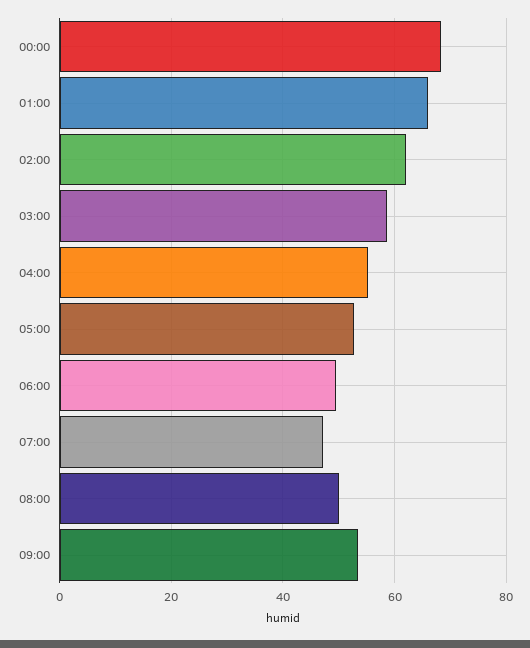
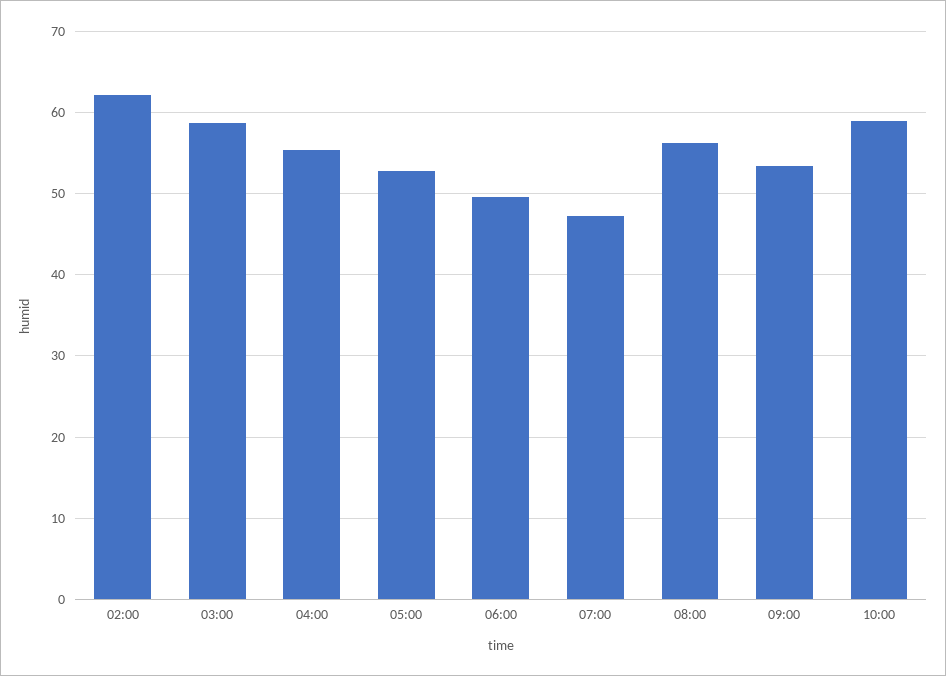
00:00: 68 -> none
01:00: 66 -> none
08:00: 50 -> 56
10:00: none -> 59

